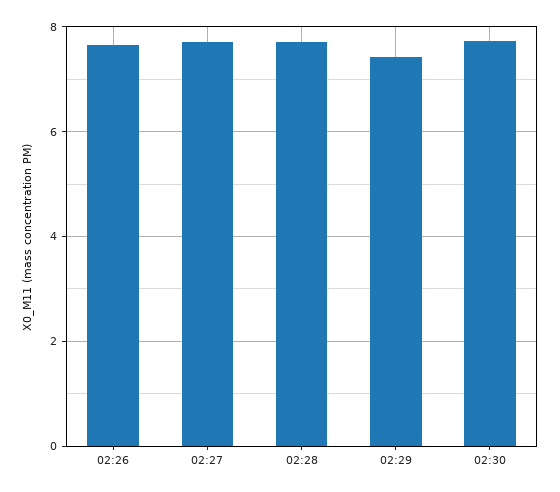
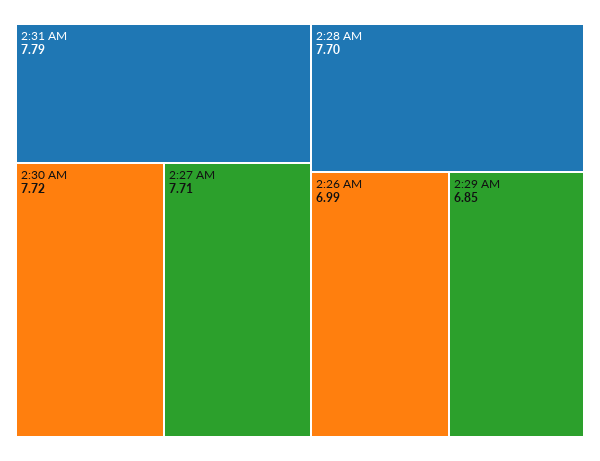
02:26: 7.6 -> 6.99
02:29: 7.4 -> 6.85
2:31 AM: none -> 7.79

